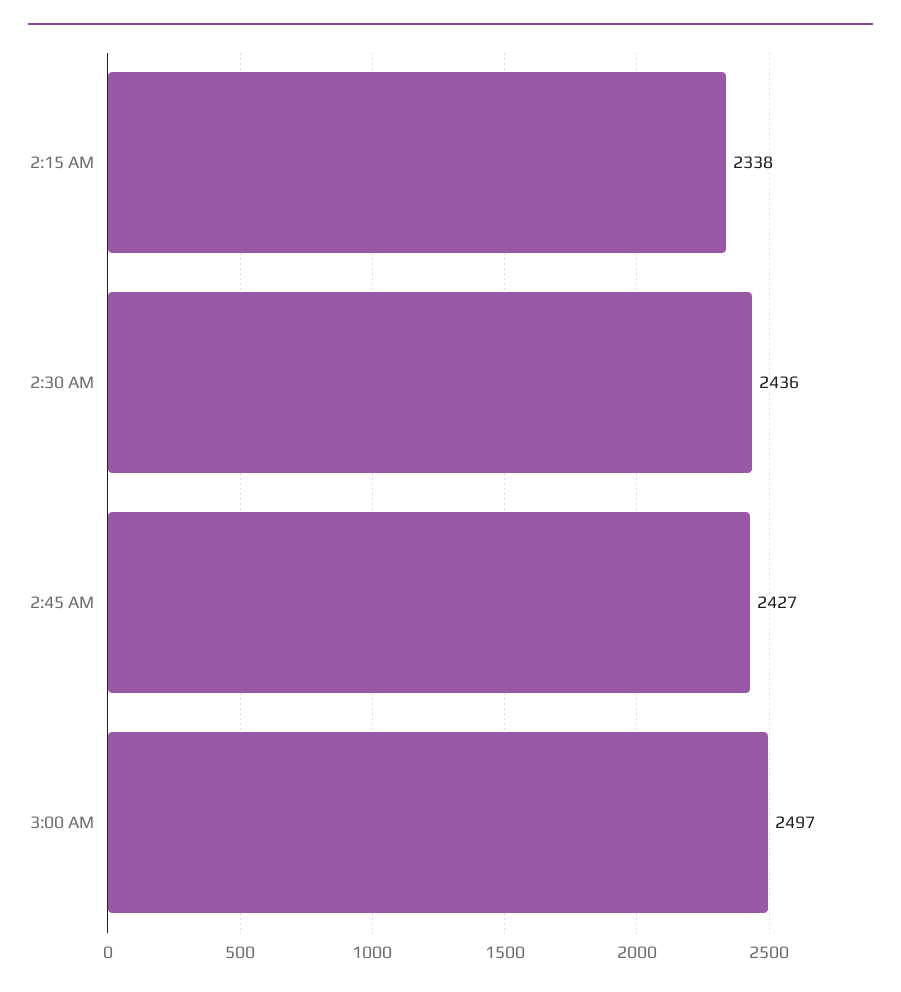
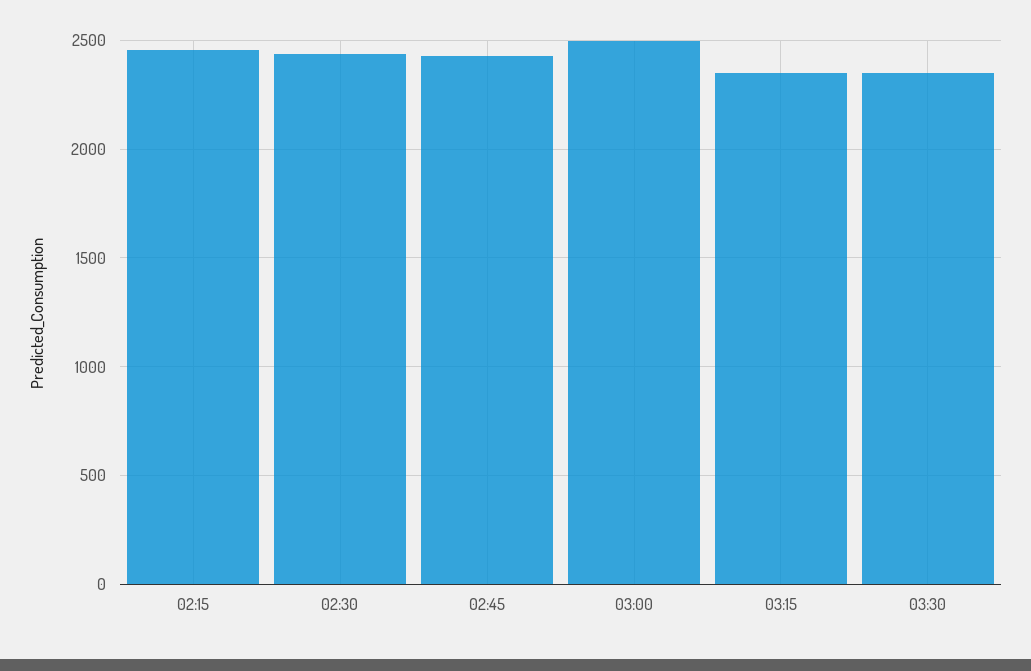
2:15 AM: 2338 -> 2450
03:15: none -> 2350
03:30: none -> 2350

